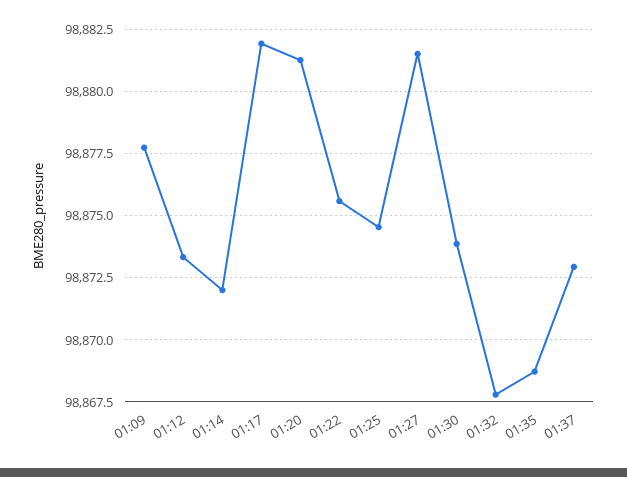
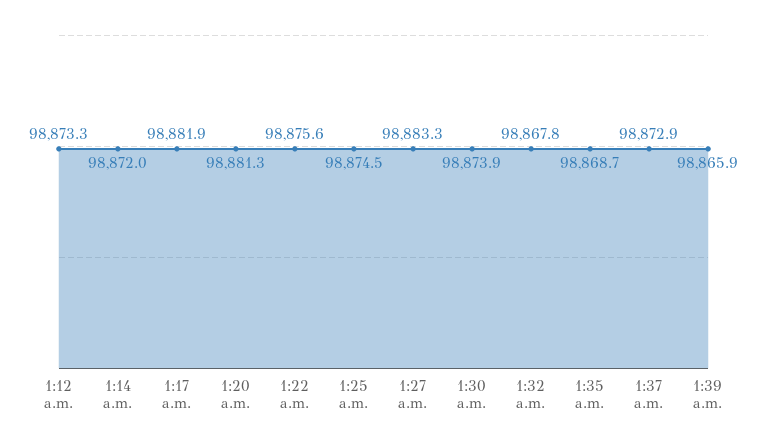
01:09: 98877.75 -> none
01:27: 98881.5 -> 98883.3
1:39 a.m.: none -> 98865.9

